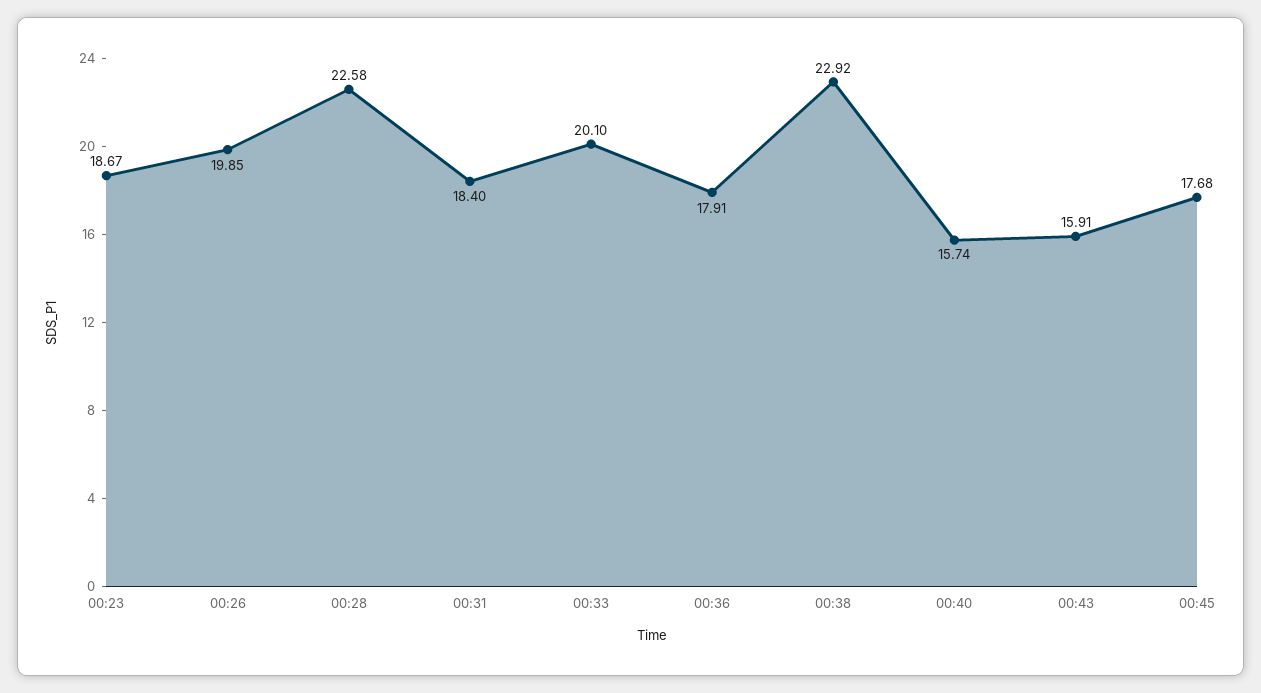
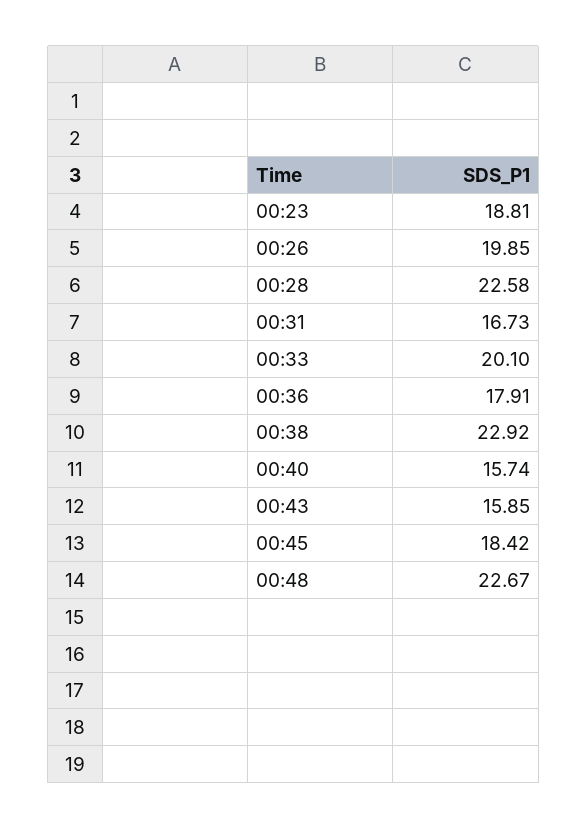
00:23: 18.67 -> 18.81
00:31: 18.4 -> 16.73
00:43: 15.91 -> 15.85
00:45: 17.68 -> 18.42
00:48: none -> 22.67

